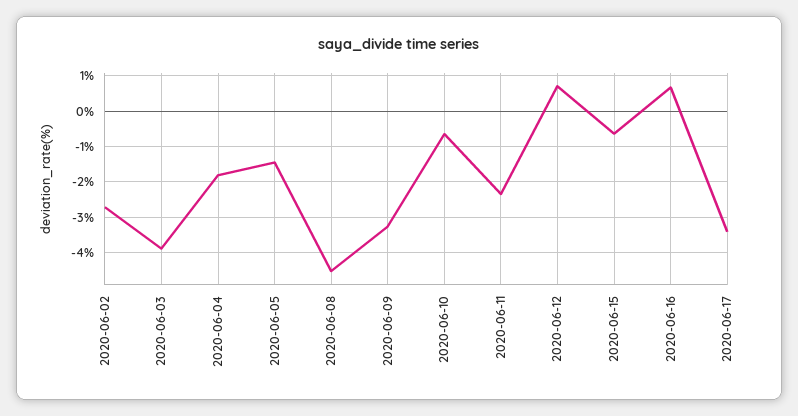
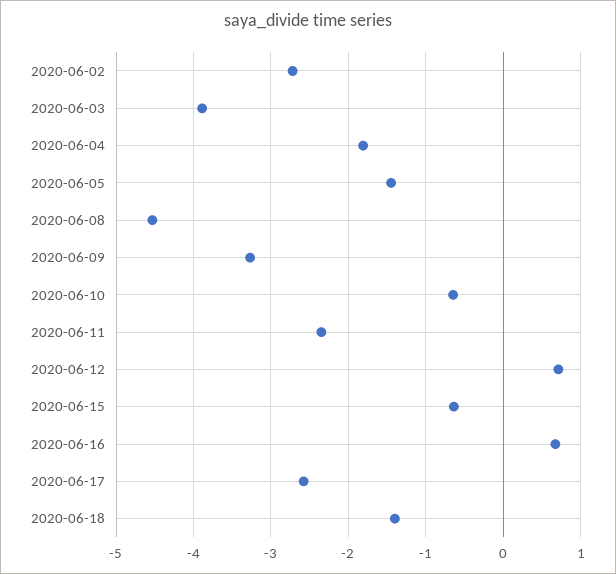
2020-06-17: -3.4 -> -2.6
2020-06-18: none -> -1.4

